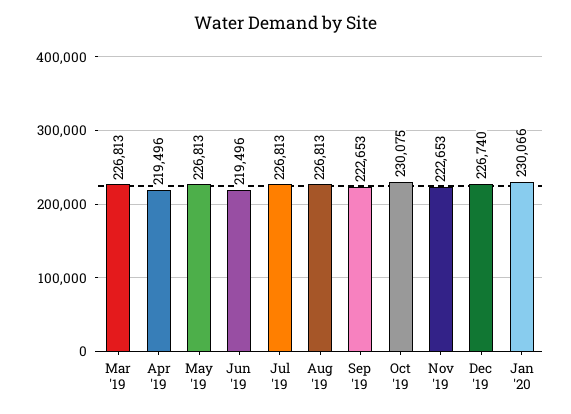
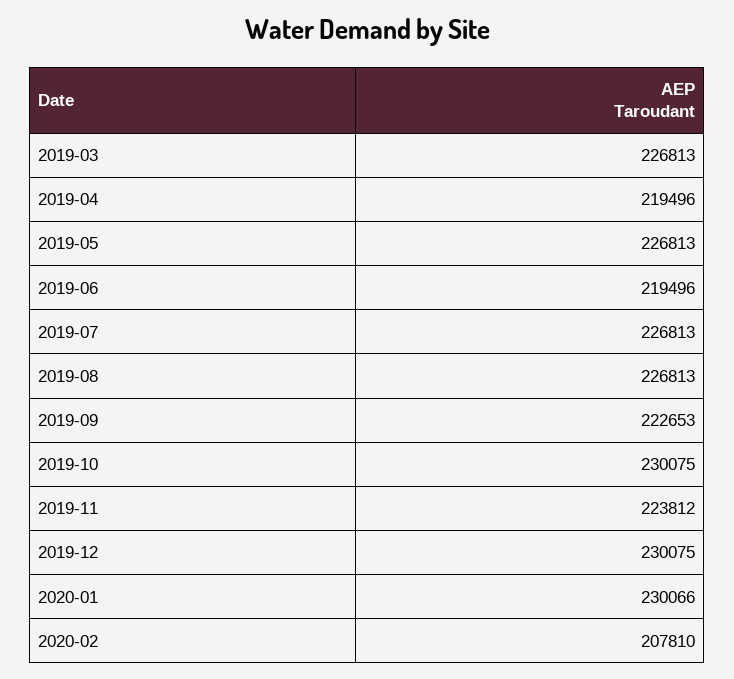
Nov '19: 222653 -> 223812
Dec '19: 226740 -> 230075
2020-02: none -> 207810

